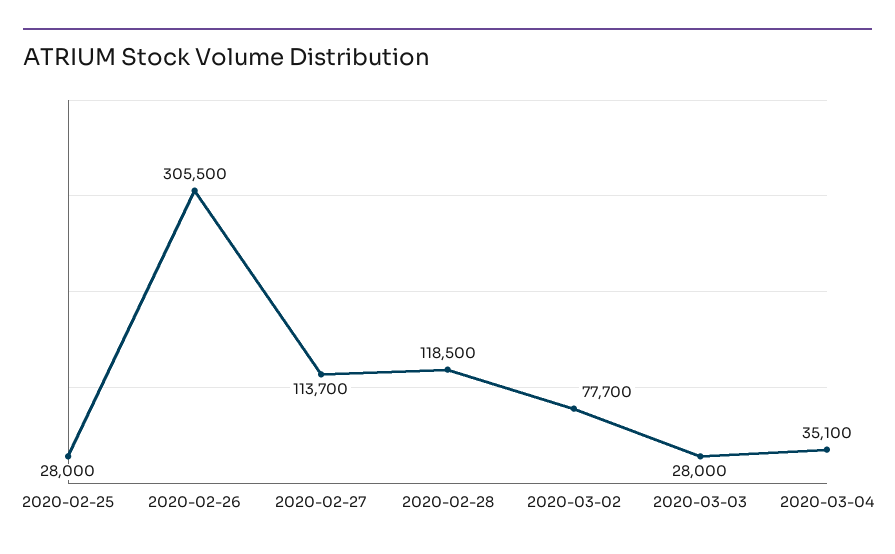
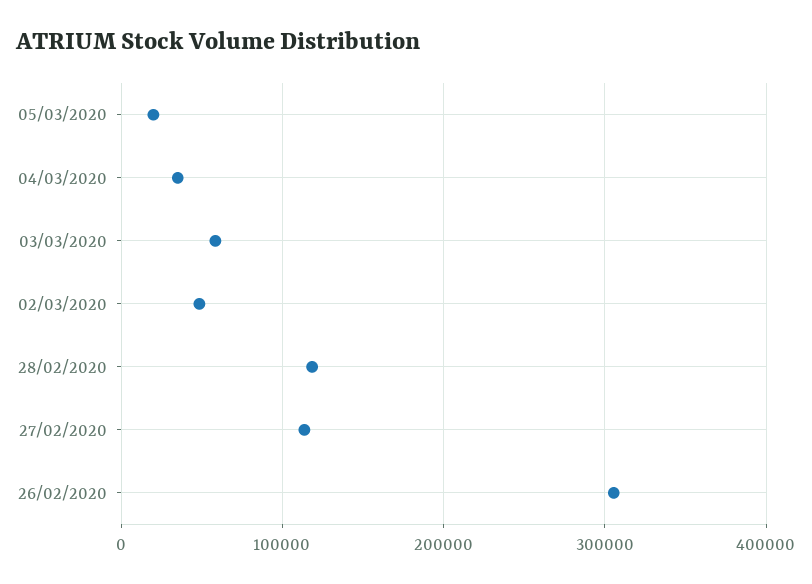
2020-02-25: 28000 -> none
2020-03-02: 77700 -> 50000
2020-03-03: 28000 -> 60000
05/03/2020: none -> 20000

